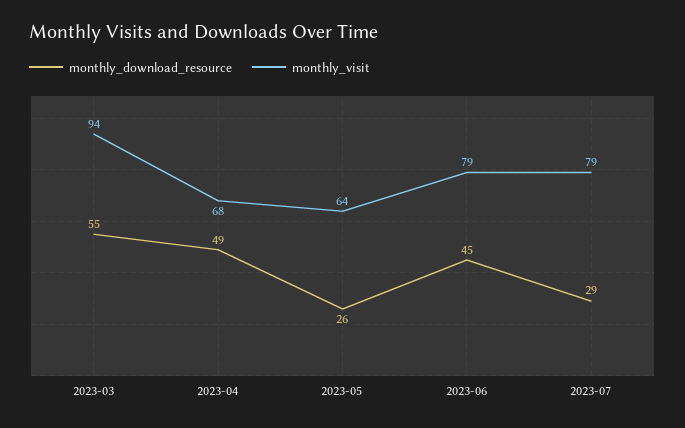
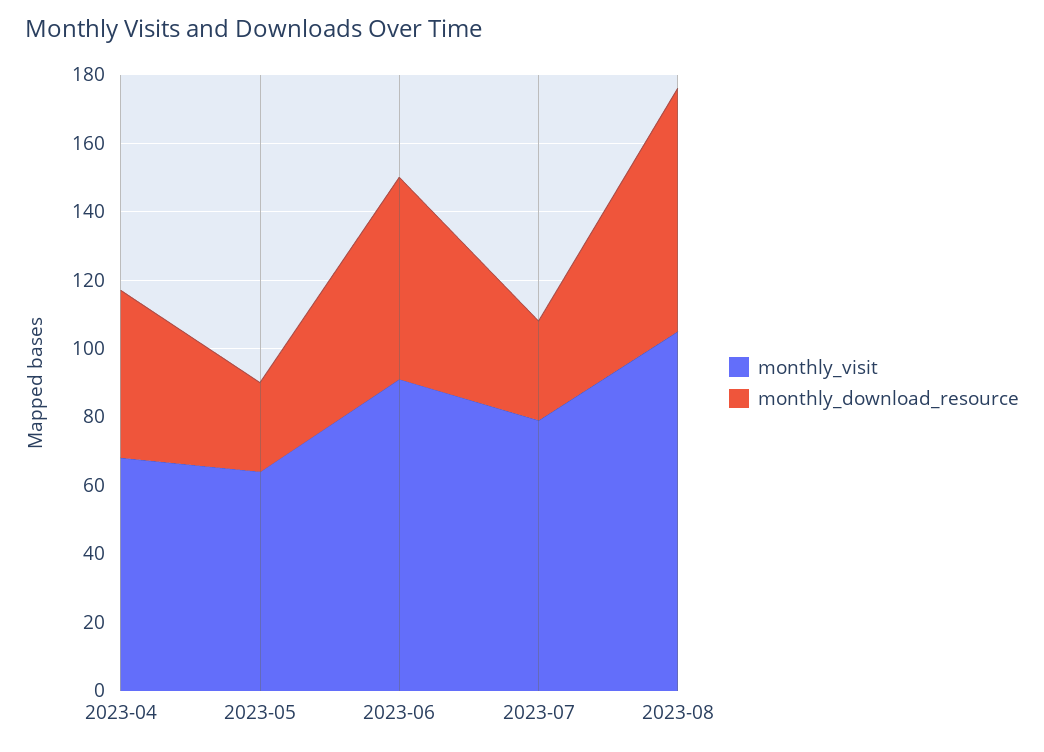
monthly_download_resource, 2023-03: 55 -> none
monthly_visit, 2023-03: 94 -> none
monthly_download_resource, 2023-06: 45 -> 60
monthly_visit, 2023-06: 79 -> 90
monthly_visit, 2023-08: none -> 105
monthly_download_resource, 2023-08: none -> 70

